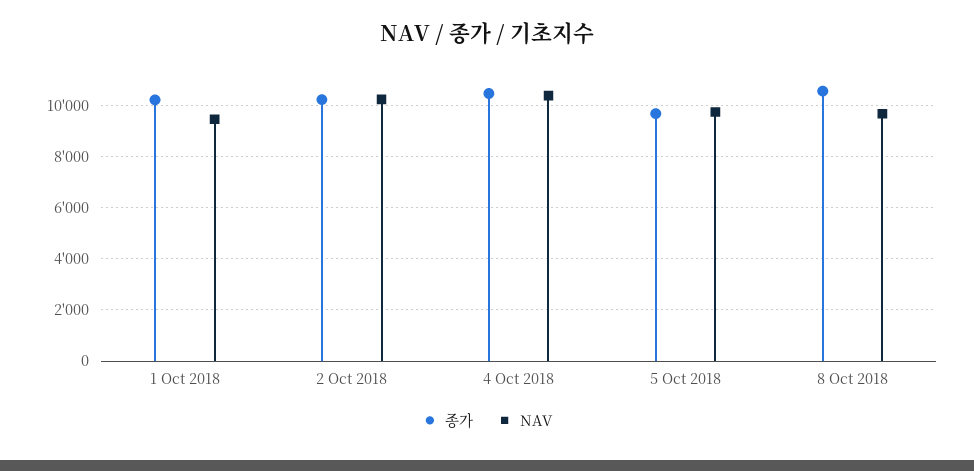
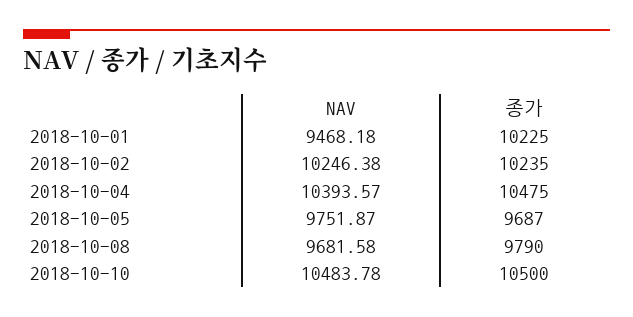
종가, 8 Oct 2018: 10500 -> 9790
NAV, 2018-10-10: none -> 10483.78
종가, 2018-10-10: none -> 10500

